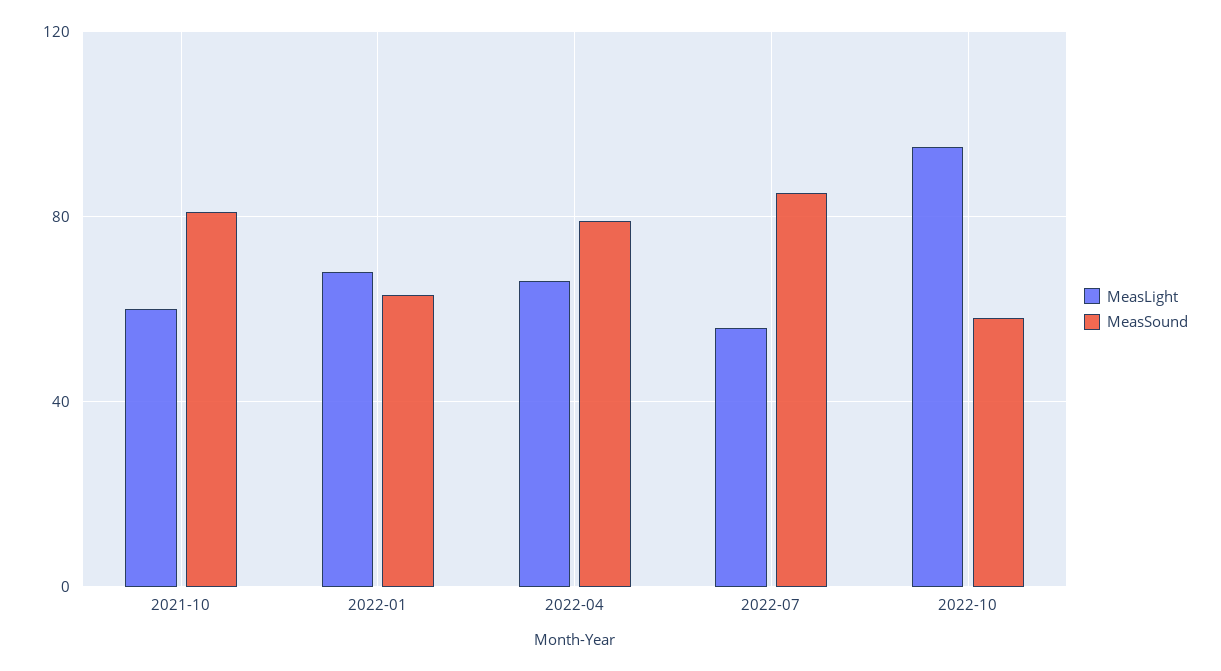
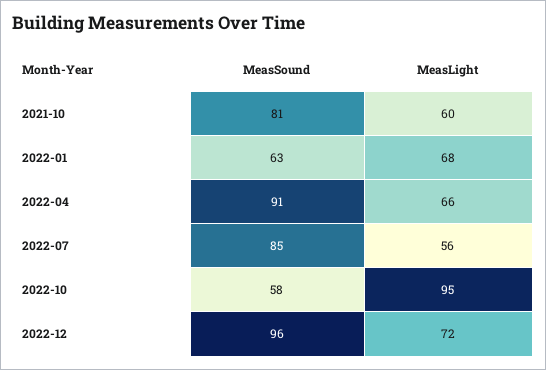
MeasSound, 2022-04: 80 -> 91
MeasSound, 2022-12: none -> 96
MeasLight, 2022-12: none -> 72

